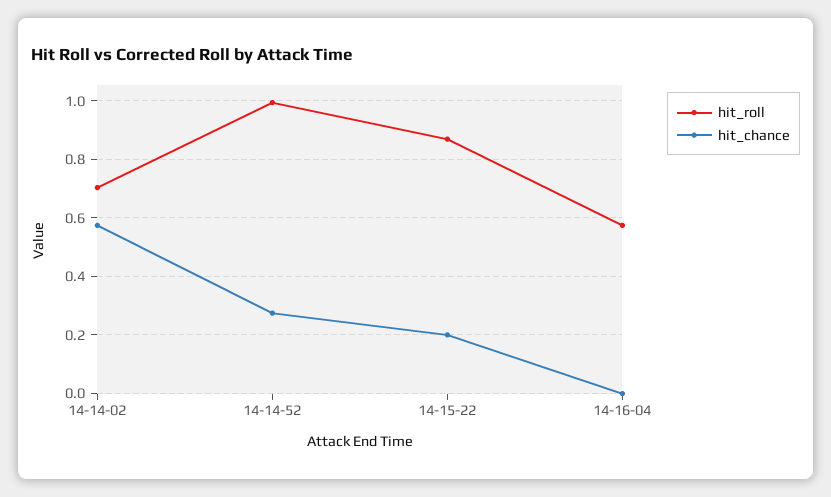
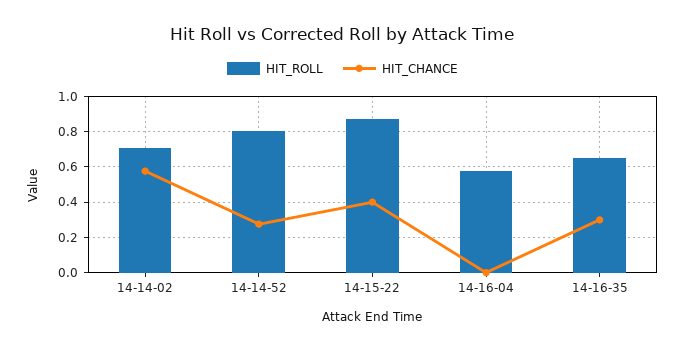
hit_roll, 14-14-52: 1 -> 0.8
hit_chance, 14-15-22: 0.2 -> 0.4
hit_roll, 14-16-35: none -> 0.65
hit_chance, 14-16-35: none -> 0.3

